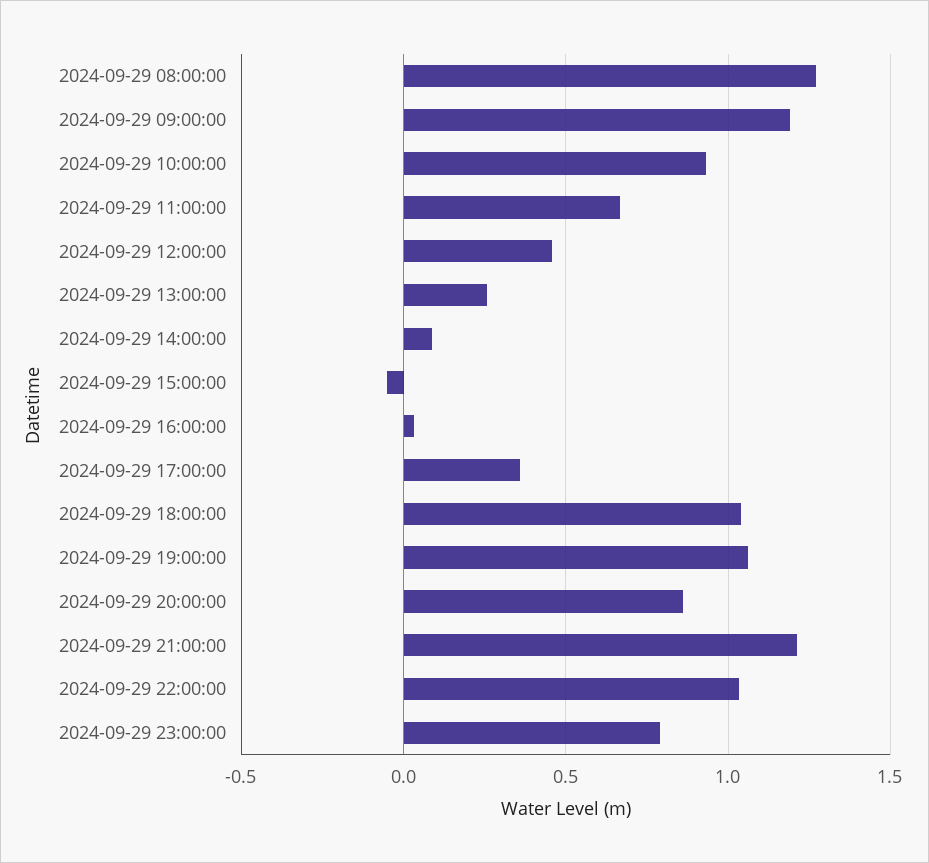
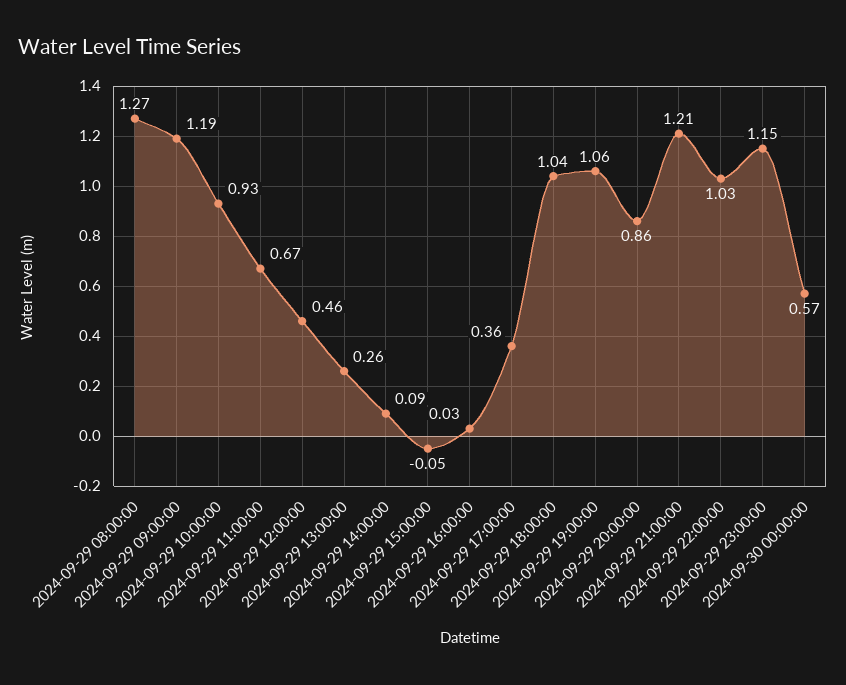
2024-09-29 23:00:00: 0.8 -> 1.15
2024-09-30 00:00:00: none -> 0.57

